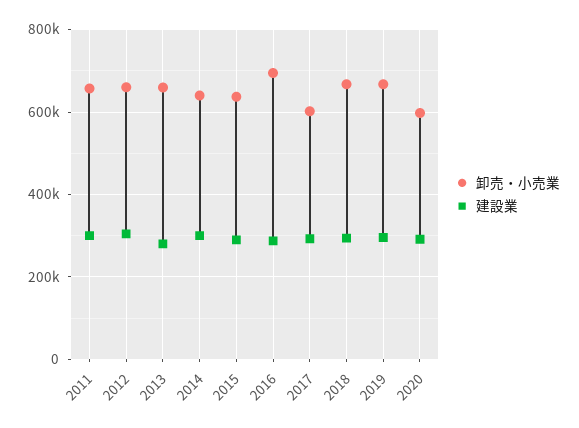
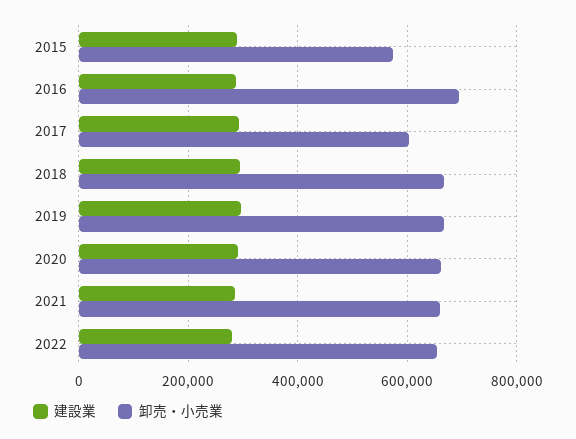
卸売・小売業, 2011: 660000 -> none
建設業, 2011: 300000 -> none
卸売・小売業, 2012: 660000 -> none
建設業, 2012: 300000 -> none
卸売・小売業, 2013: 660000 -> none
建設業, 2013: 280000 -> none
卸売・小売業, 2014: 640000 -> none
建設業, 2014: 300000 -> none
卸売・小売業, 2015: 640000 -> 580000
卸売・小売業, 2020: 600000 -> 660000
建設業, 2021: none -> 280000
卸売・小売業, 2021: none -> 660000
建設業, 2022: none -> 280000
卸売・小売業, 2022: none -> 660000

